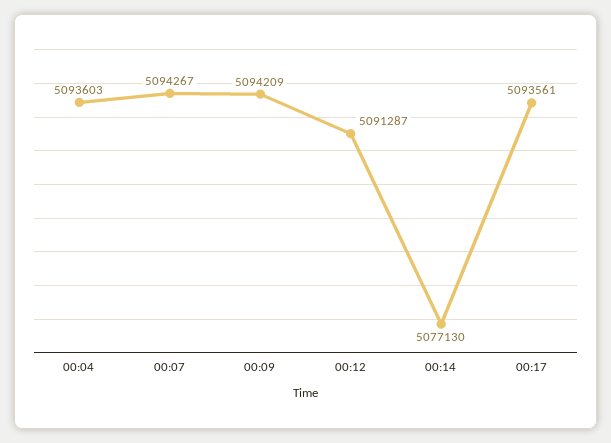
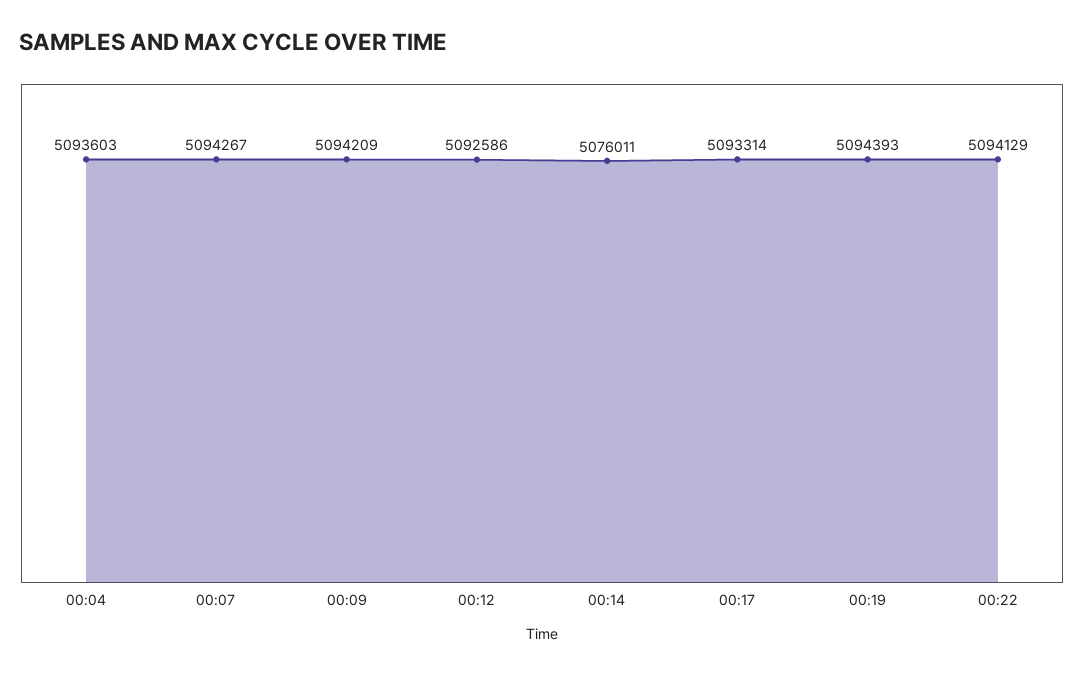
00:12: 5091287 -> 5092586
00:14: 5077130 -> 5076011
00:17: 5093561 -> 5093314
00:19: none -> 5094393
00:22: none -> 5094129

